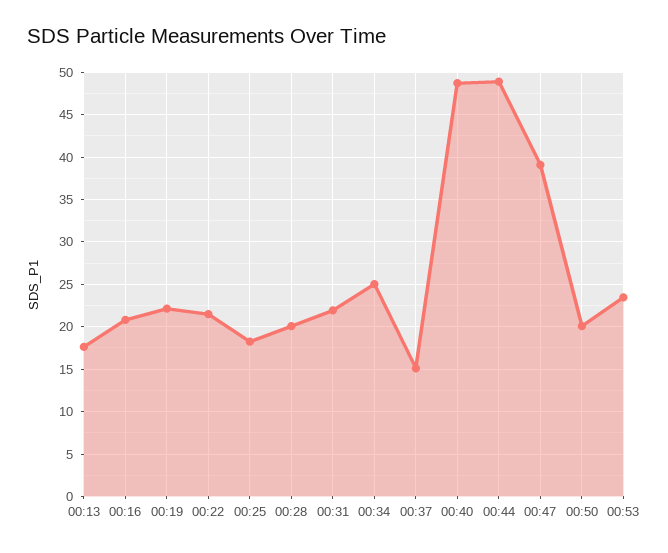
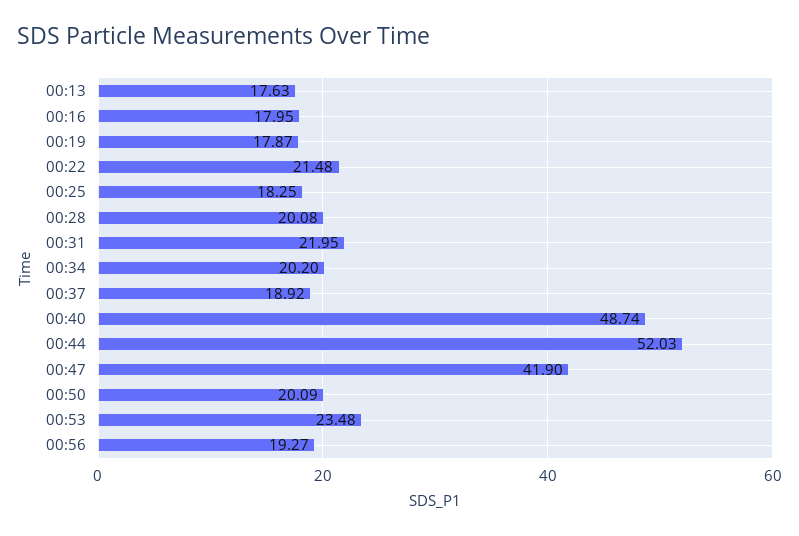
00:16: 21 -> 17.95
00:19: 22 -> 17.87
00:34: 25 -> 20.2
00:37: 15 -> 18.92
00:44: 49 -> 52.03
00:47: 39 -> 41.9
00:56: none -> 19.27

